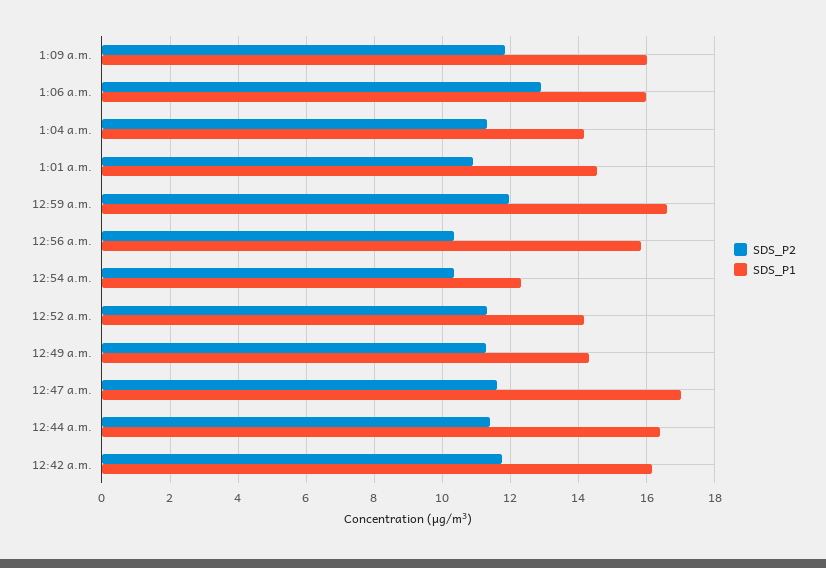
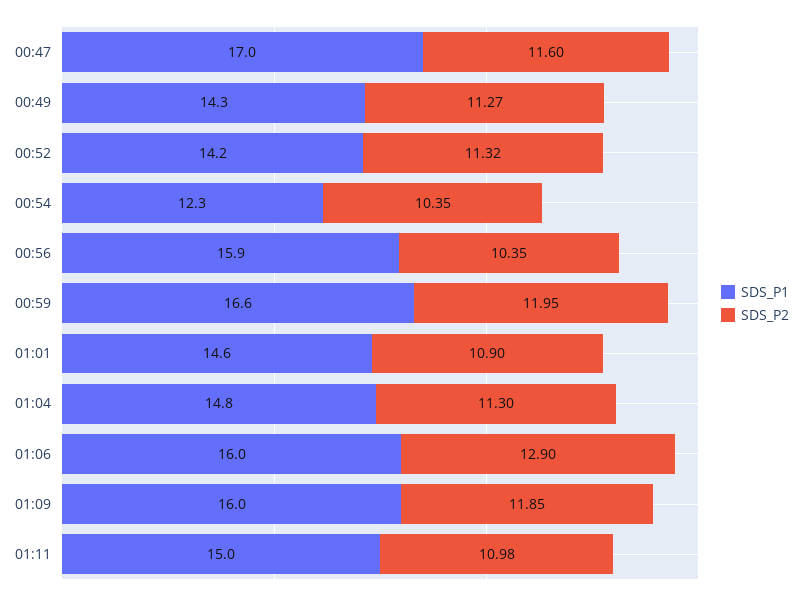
SDS_P1, 1:04 a.m.: 14.2 -> 14.8
SDS_P2, 12:44 a.m.: 11.4 -> none
SDS_P1, 12:44 a.m.: 16.4 -> none
SDS_P2, 12:42 a.m.: 11.8 -> none
SDS_P1, 12:42 a.m.: 16.2 -> none
SDS_P1, 01:11: none -> 15
SDS_P2, 01:11: none -> 10.98

